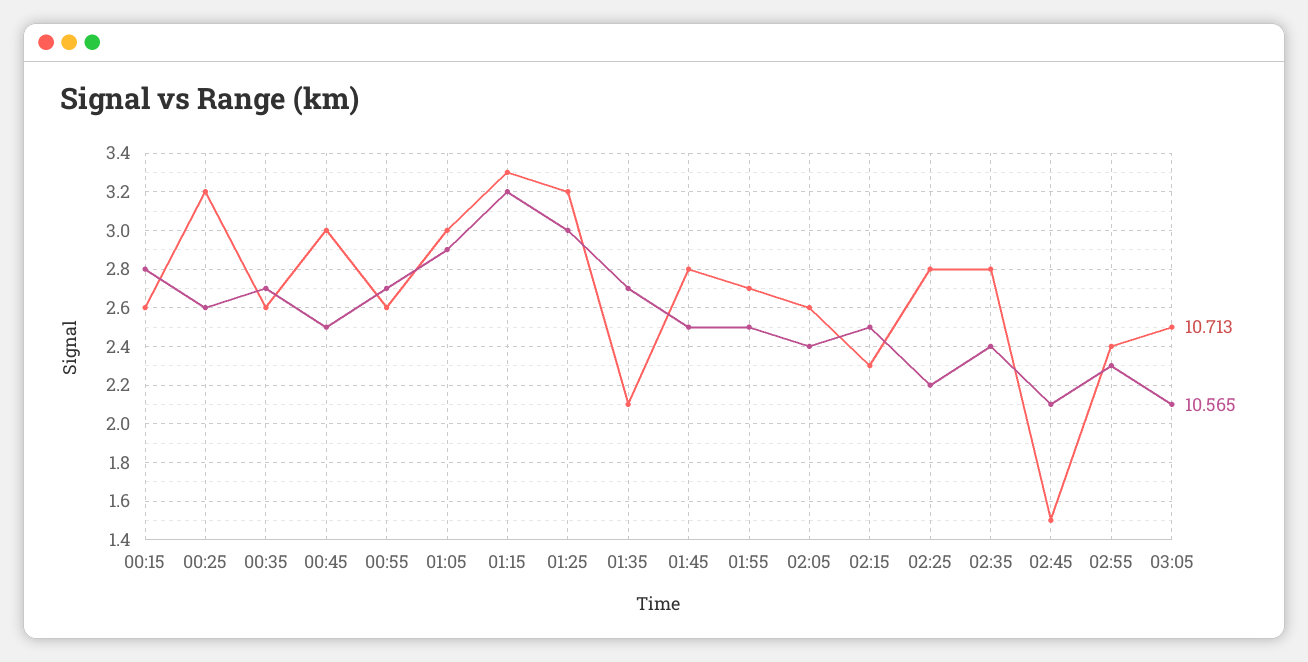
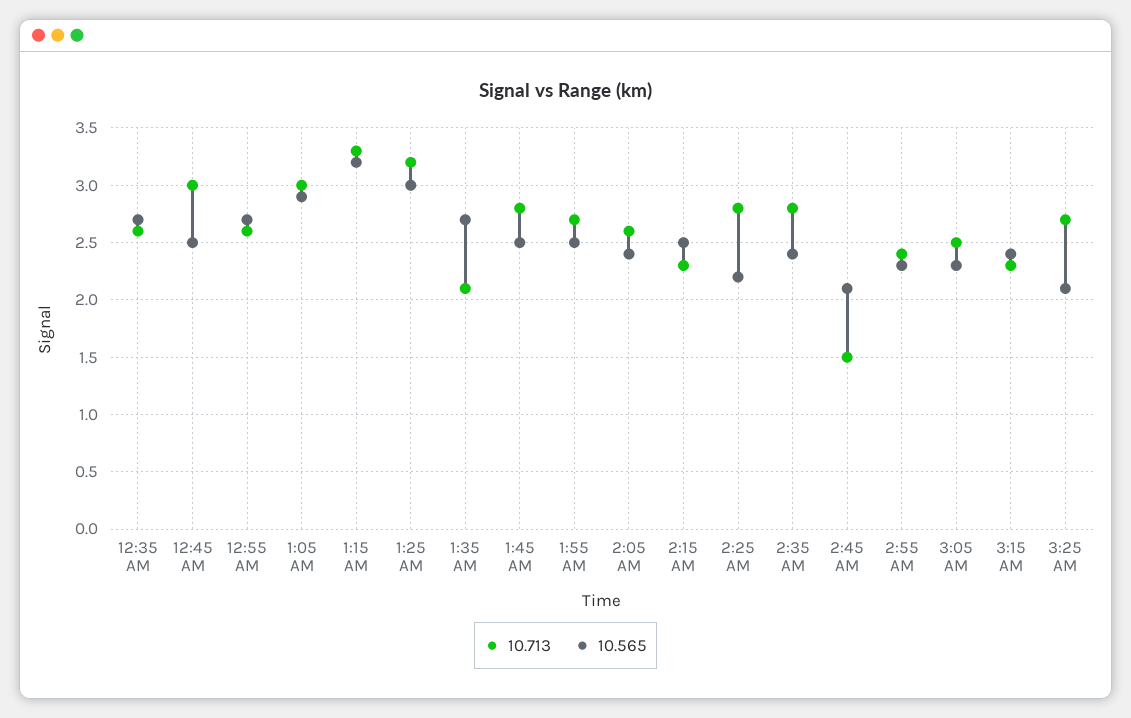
10.713, 00:15: 2.6 -> none
10.565, 00:15: 2.8 -> none
10.713, 00:25: 3.2 -> none
10.565, 00:25: 2.6 -> none
10.565, 03:05: 2.1 -> 2.3
10.713, 3:15 AM: none -> 2.3
10.565, 3:15 AM: none -> 2.4
10.713, 3:25 AM: none -> 2.7
10.565, 3:25 AM: none -> 2.1

